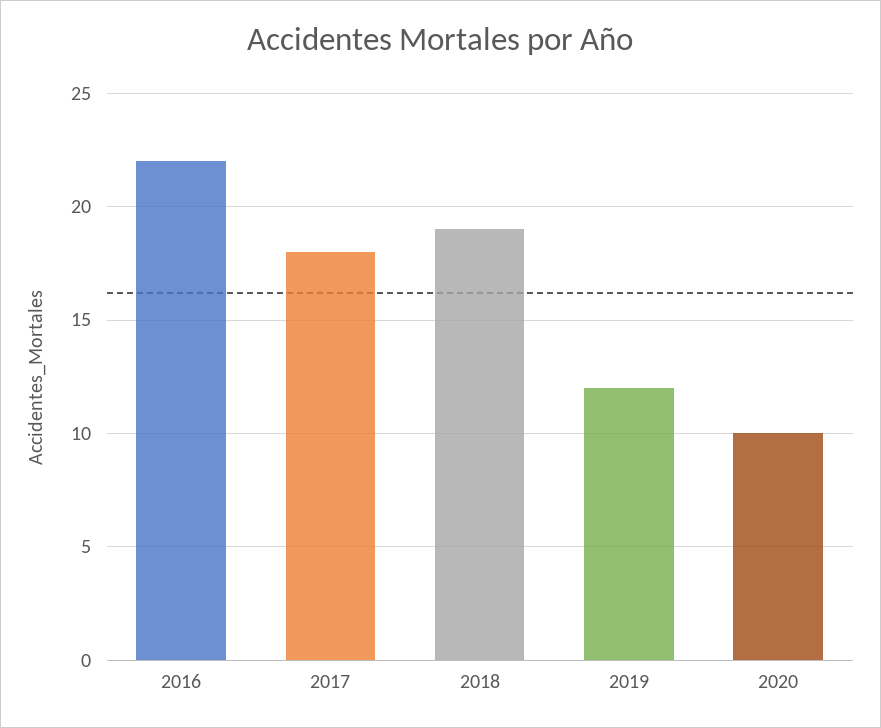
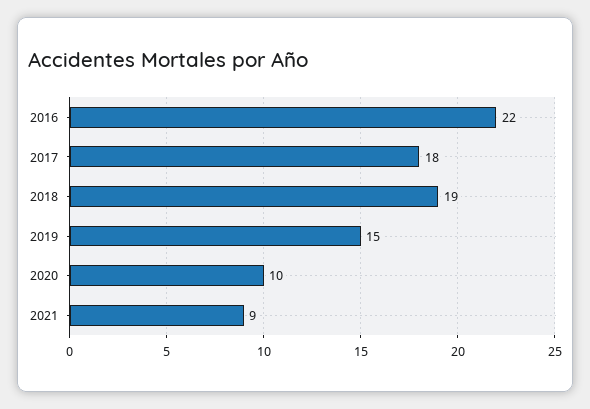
2019: 12 -> 15
2021: none -> 9

